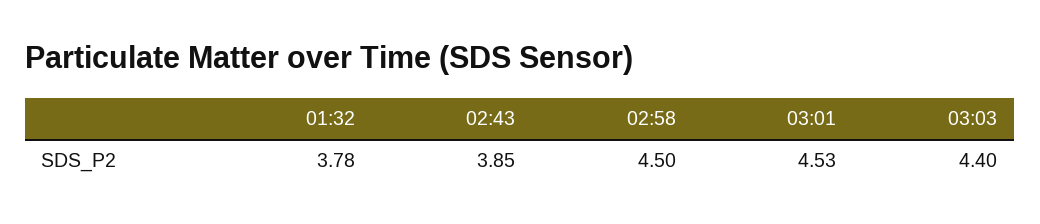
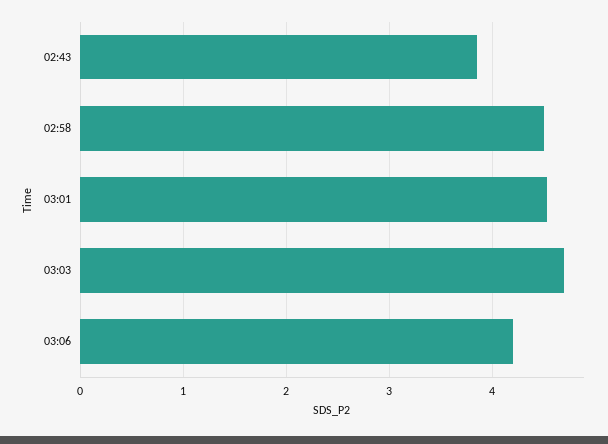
01:32: 3.78 -> none
03:03: 4.4 -> 4.7
03:06: none -> 4.2

